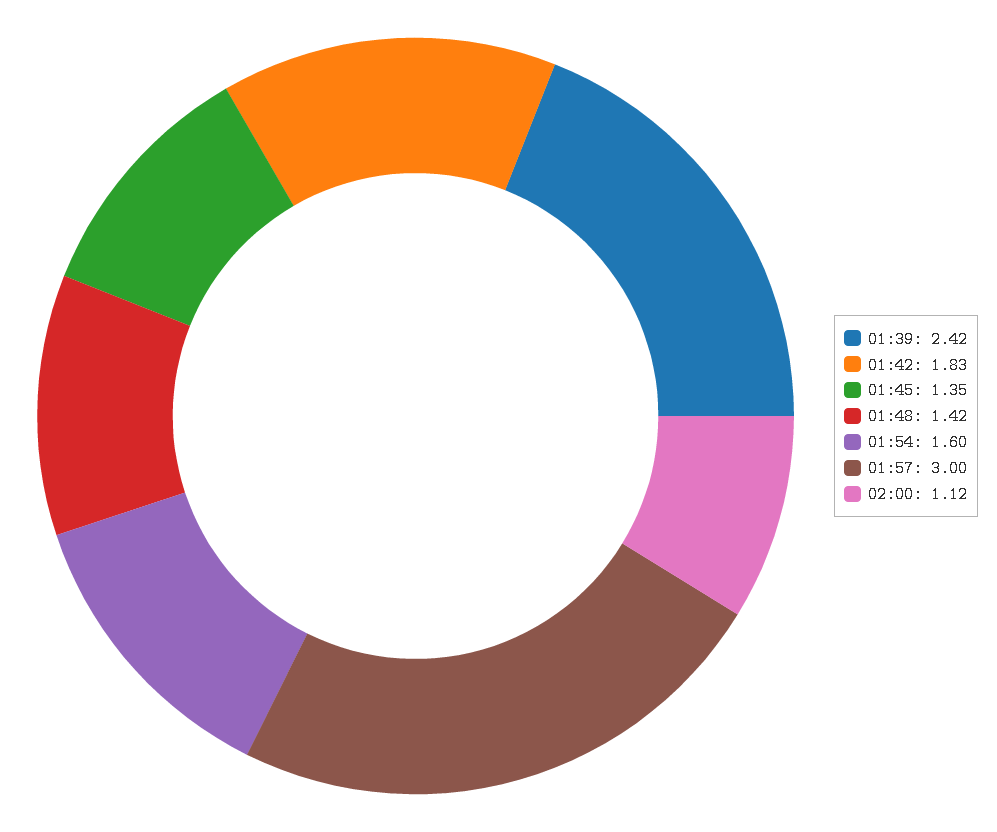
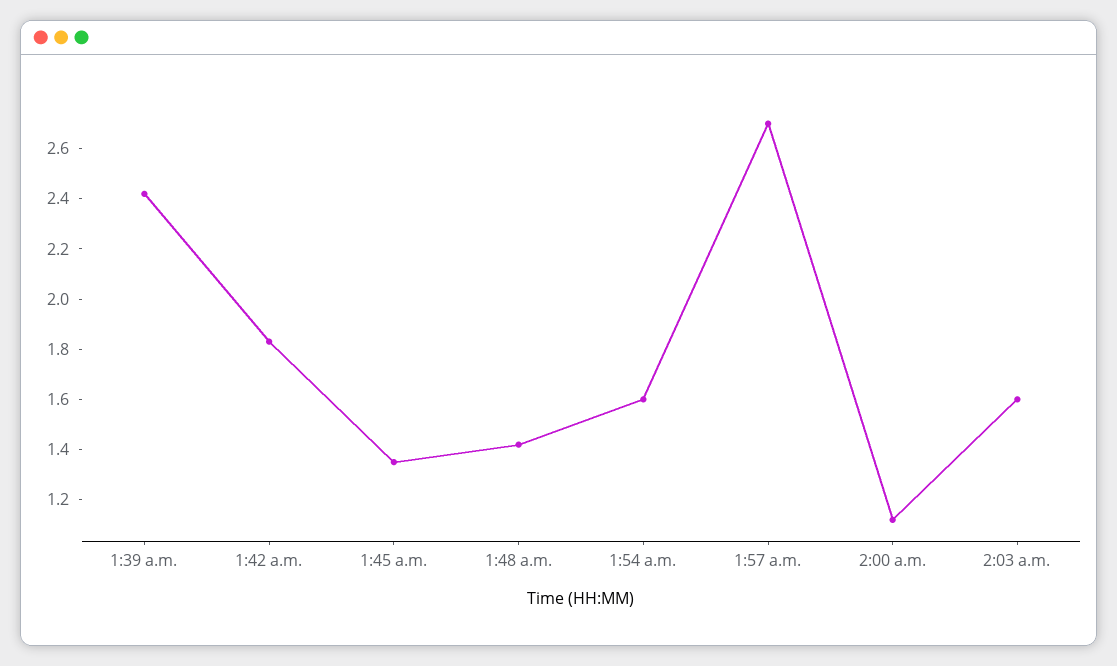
01:57: 3 -> 2.7
2:03 a.m.: none -> 1.6

